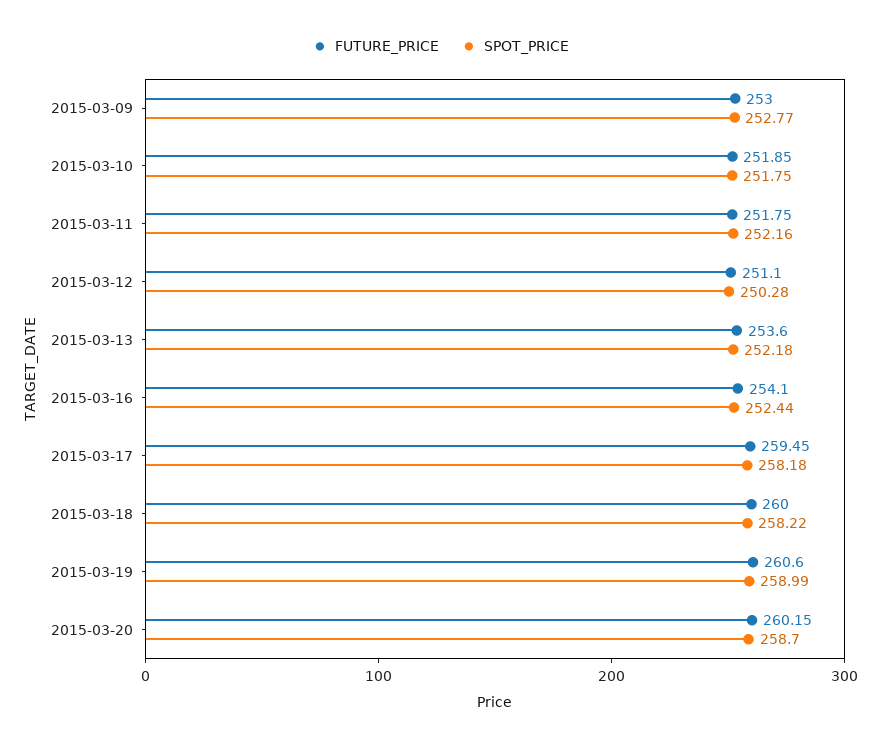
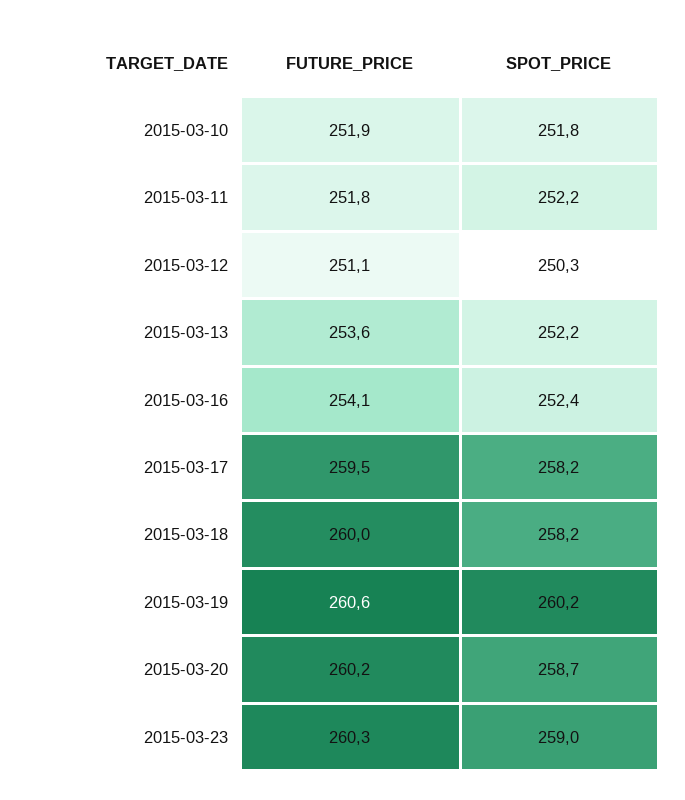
FUTURE_PRICE, 2015-03-09: 253 -> none
SPOT_PRICE, 2015-03-09: 252.77 -> none
SPOT_PRICE, 2015-03-19: 258.99 -> 260.2
FUTURE_PRICE, 2015-03-23: none -> 260.3
SPOT_PRICE, 2015-03-23: none -> 259

